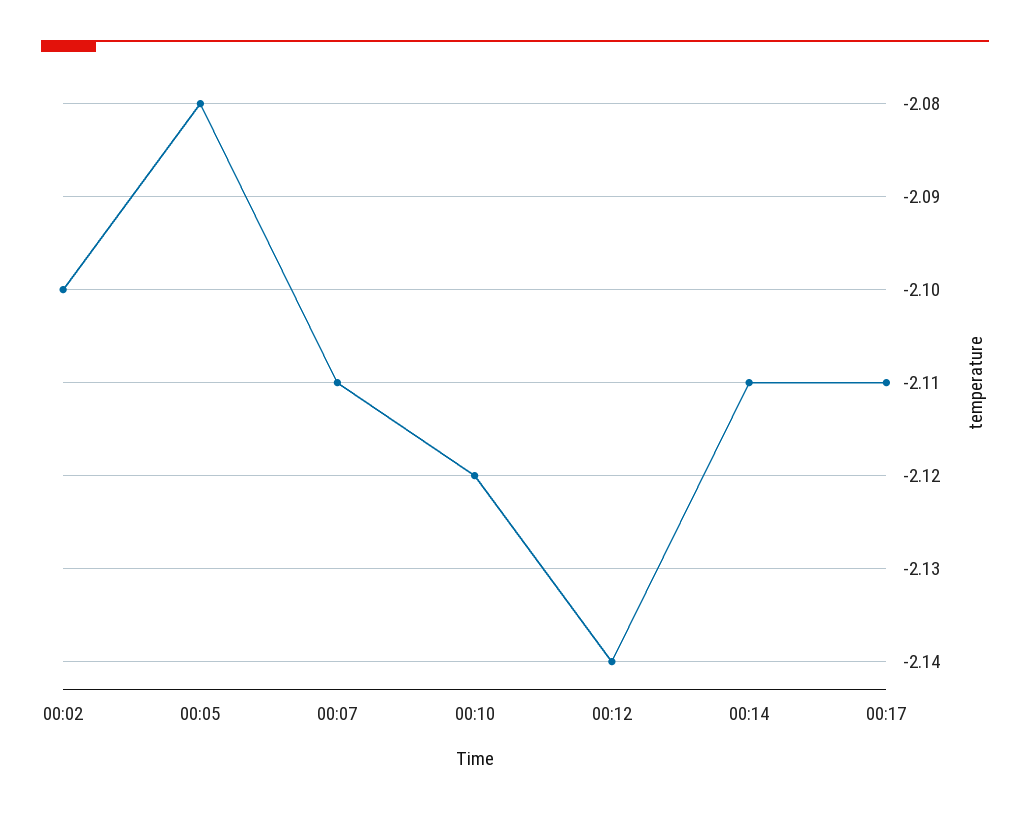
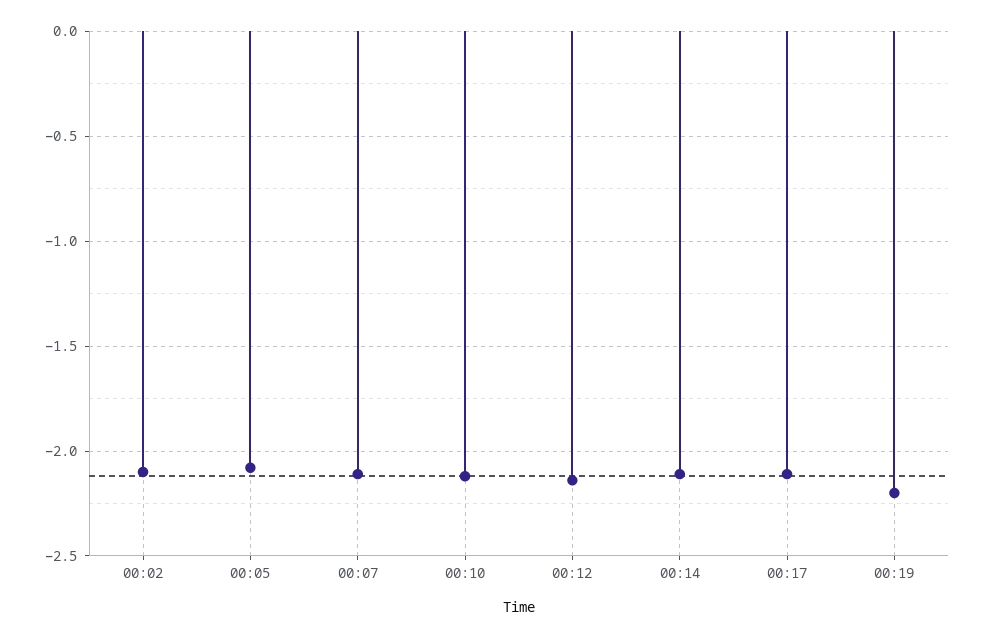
00:19: none -> -2.2

